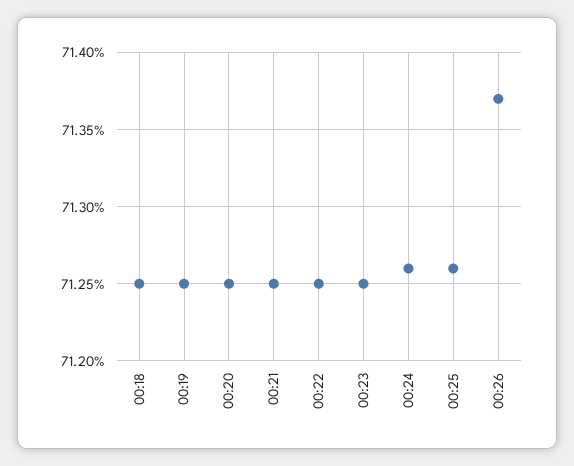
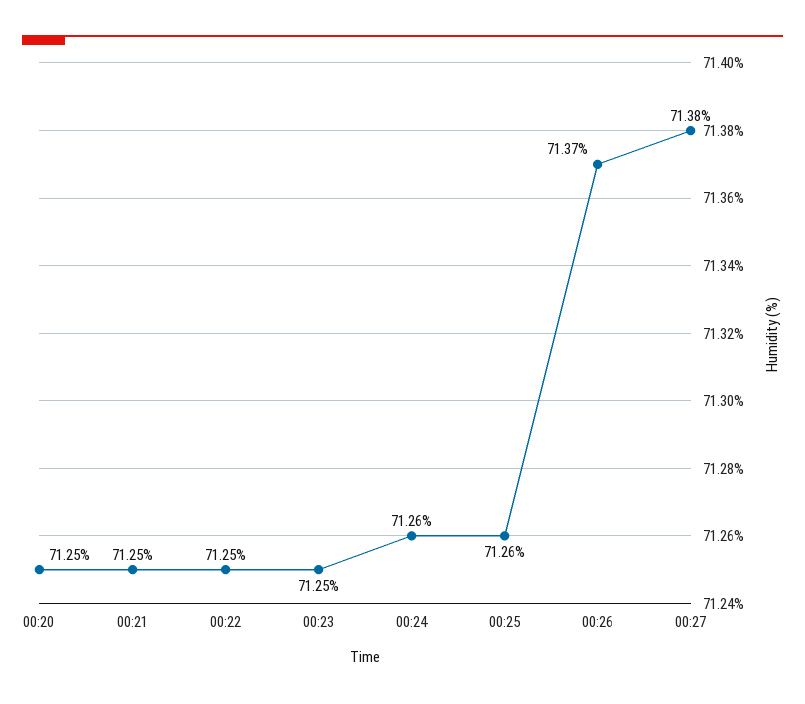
00:18: 71.25 -> none
00:19: 71.25 -> none
00:27: none -> 71.38

